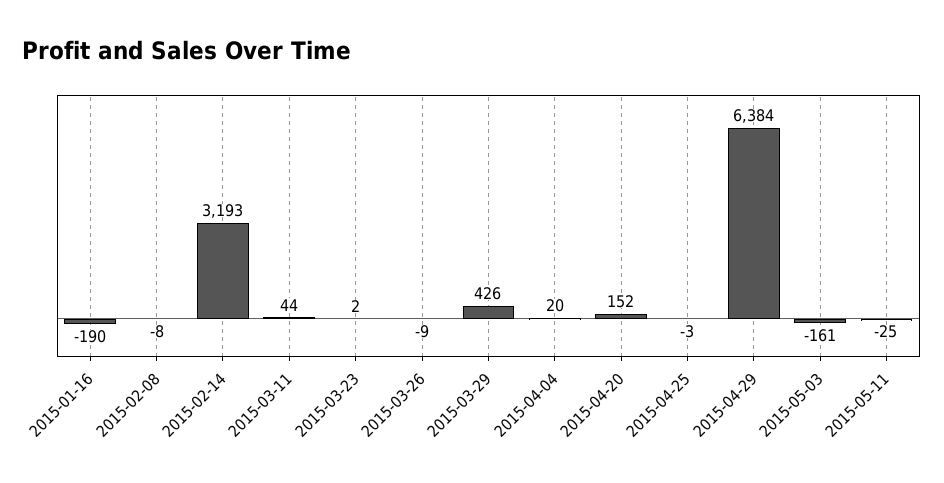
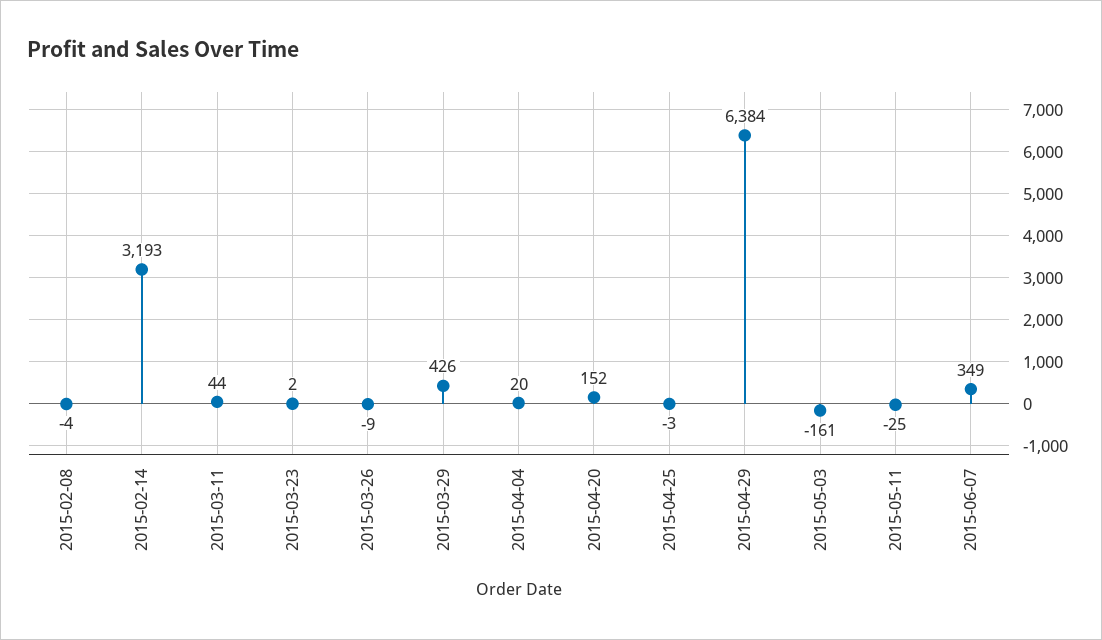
2015-01-16: -190 -> none
2015-02-08: -8 -> -4
2015-06-07: none -> 349

